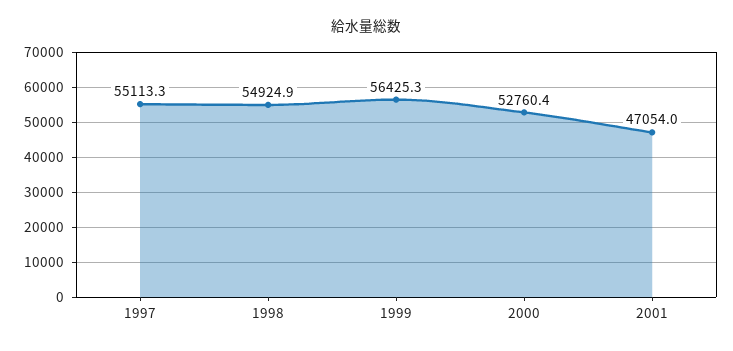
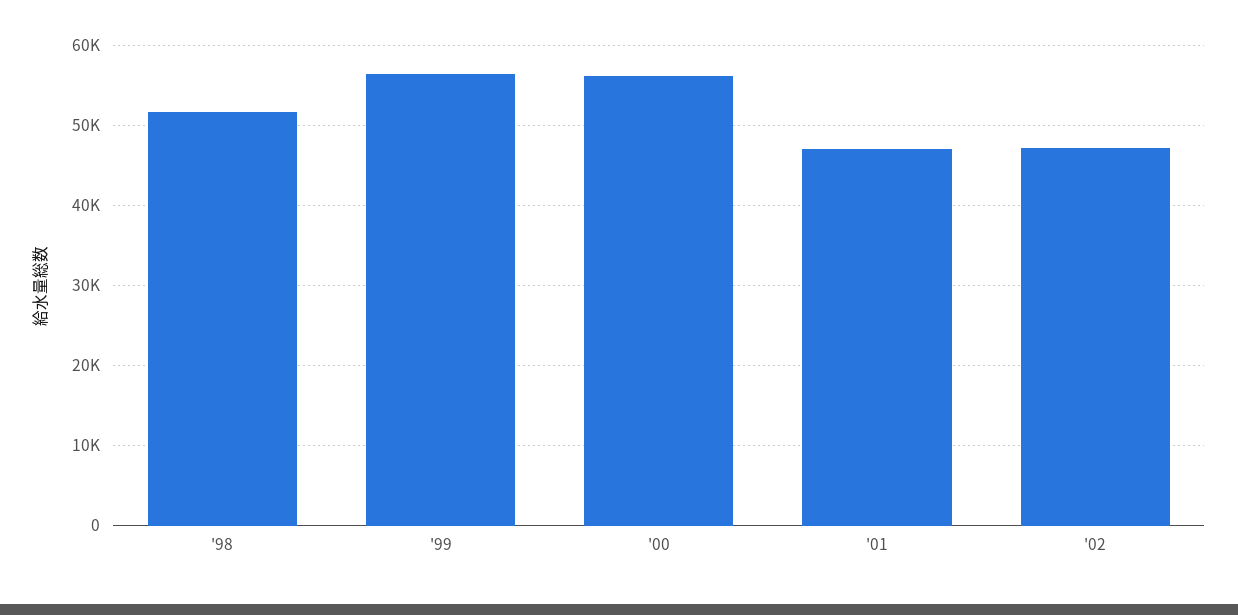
1997: 55113.3 -> none
1998: 54924.9 -> 52000
2000: 52760.4 -> 56000
'02: none -> 47000

